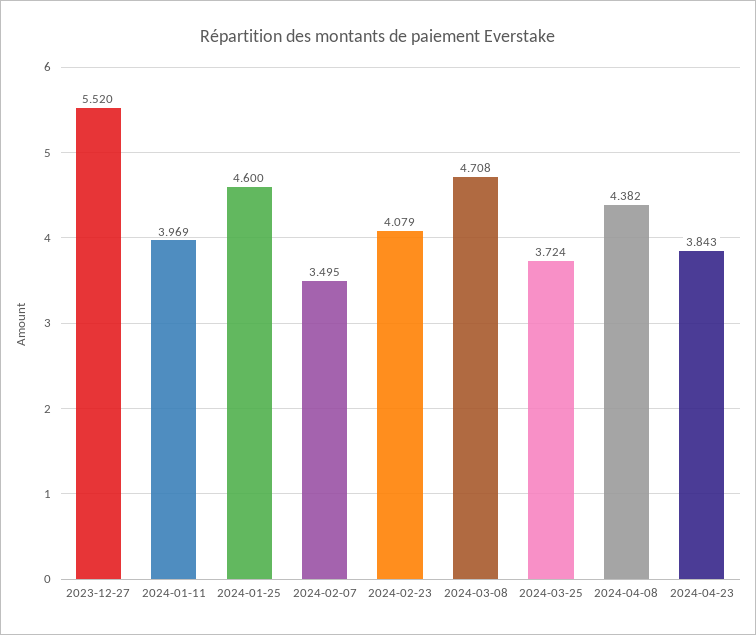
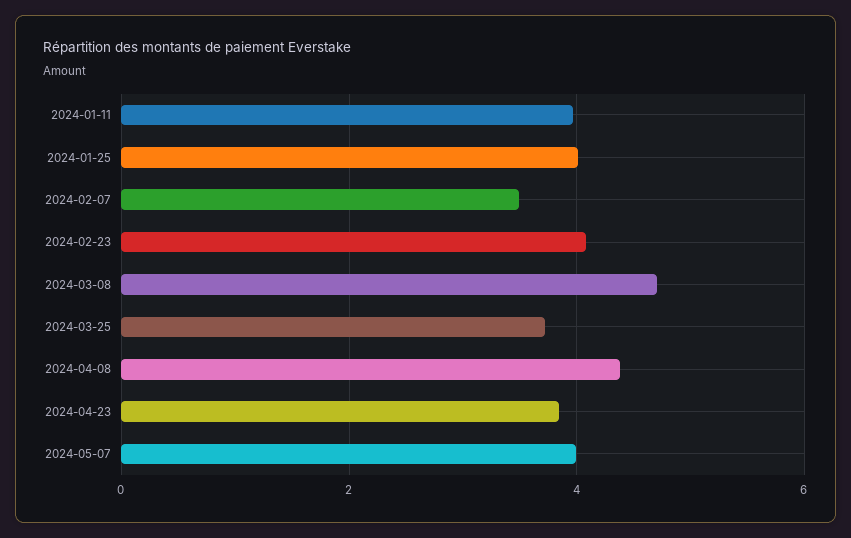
2023-12-27: 5.52 -> none
2024-01-25: 4.6 -> 4
2024-05-07: none -> 4

